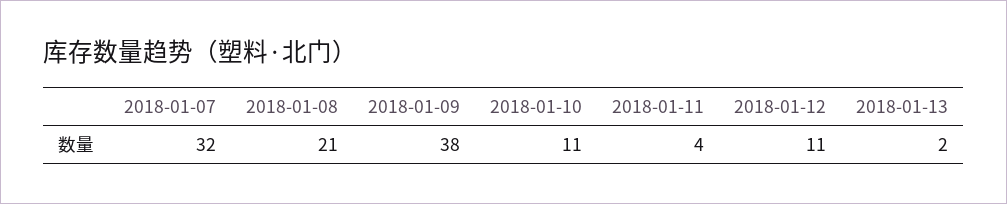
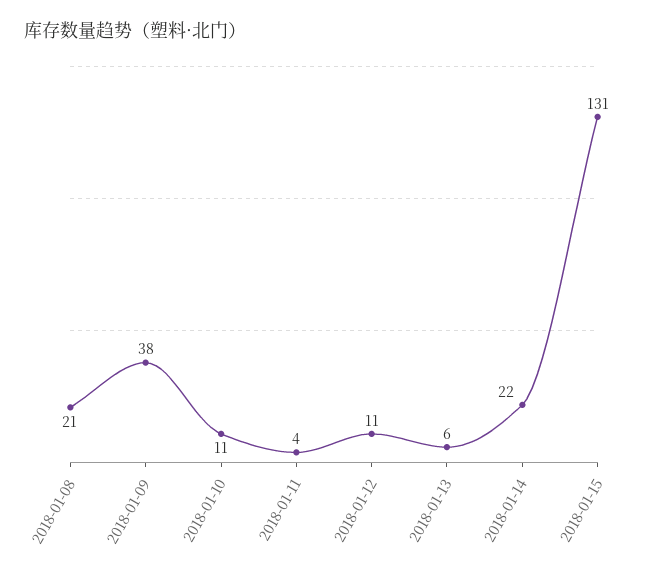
2018-01-07: 32 -> none
2018-01-13: 2 -> 6
2018-01-14: none -> 22
2018-01-15: none -> 131

